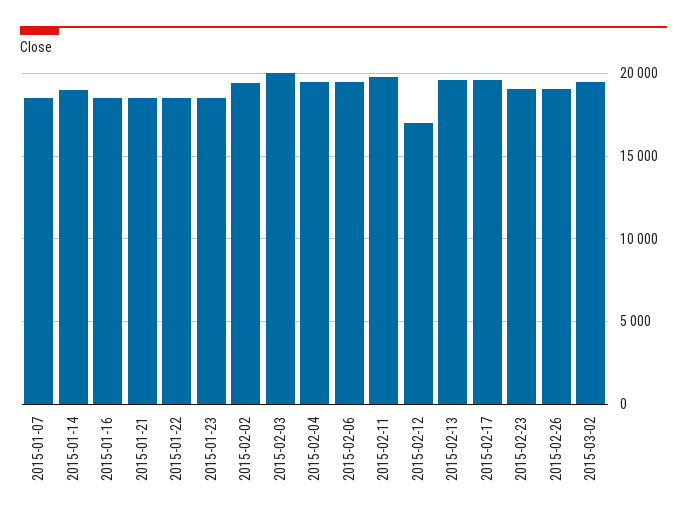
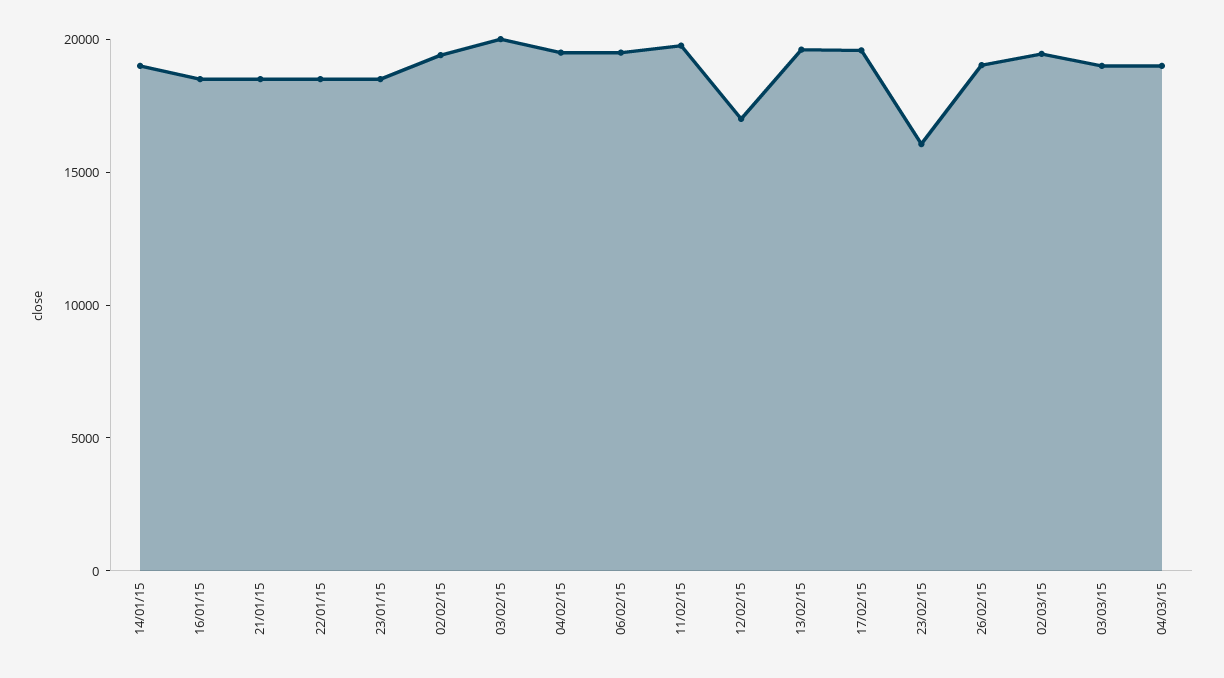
2015-01-07: 18500 -> none
2015-02-23: 19000 -> 16000
03/03/15: none -> 19000
04/03/15: none -> 19000

